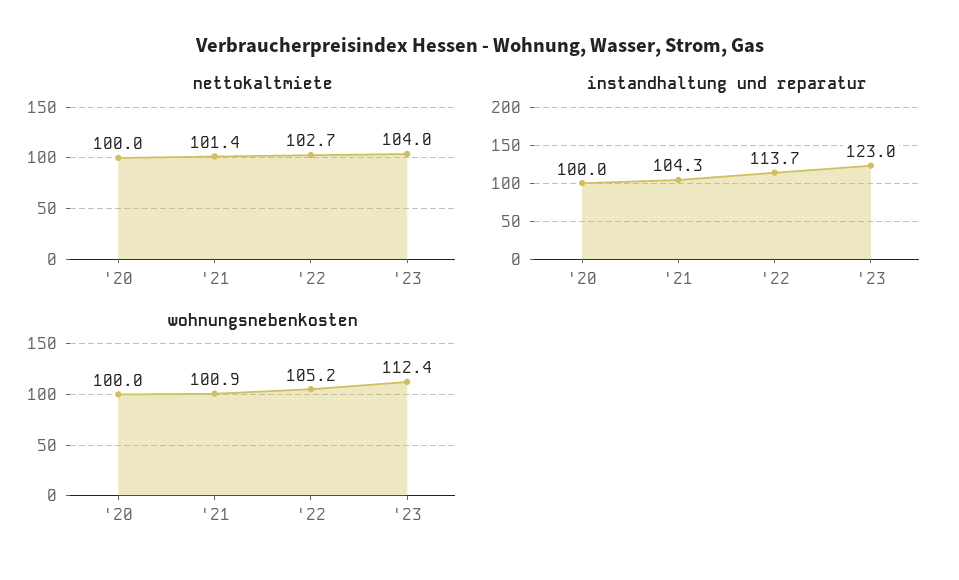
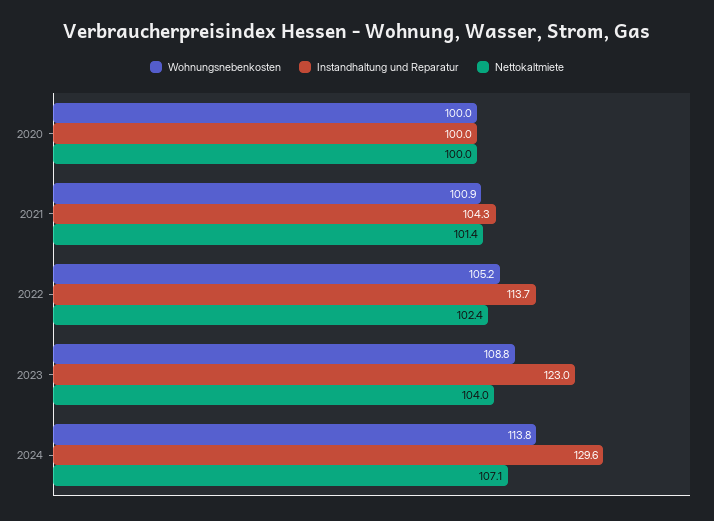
nettokaltmiete, '22: 102.7 -> 102.4
wohnungsnebenkosten, '23: 112.4 -> 108.8
wohnungsnebenkosten, 2024: none -> 113.8
instandhaltung und reparatur, 2024: none -> 129.6
nettokaltmiete, 2024: none -> 107.1

